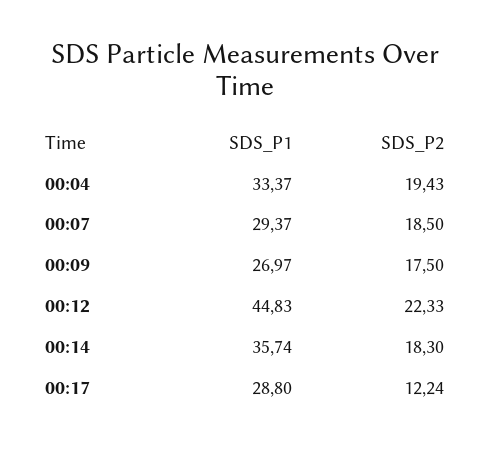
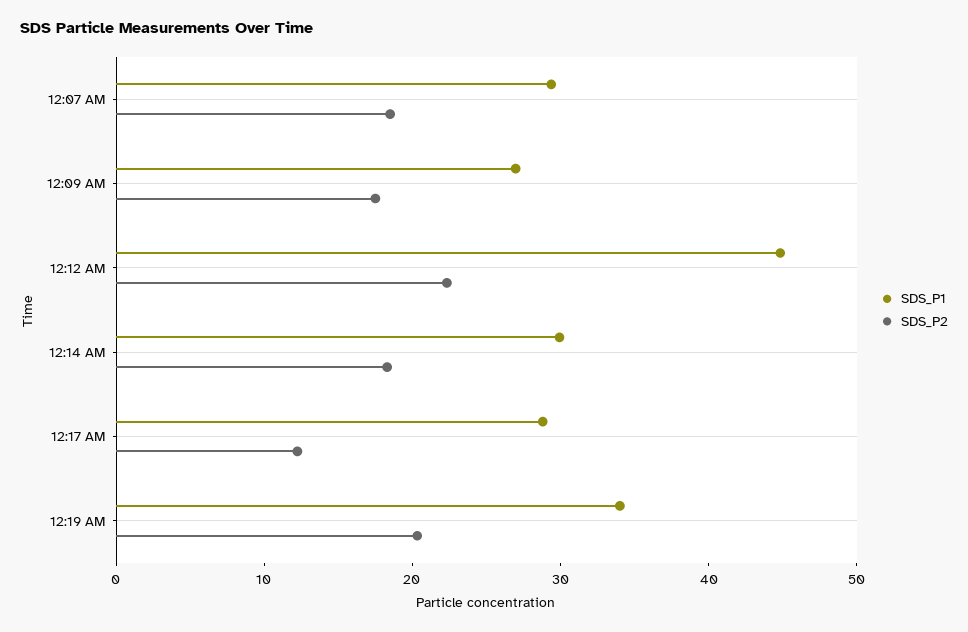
SDS_P1, 00:04: 33.37 -> none
SDS_P2, 00:04: 19.43 -> none
SDS_P1, 00:14: 35.74 -> 30
SDS_P1, 12:19 AM: none -> 34
SDS_P2, 12:19 AM: none -> 20

